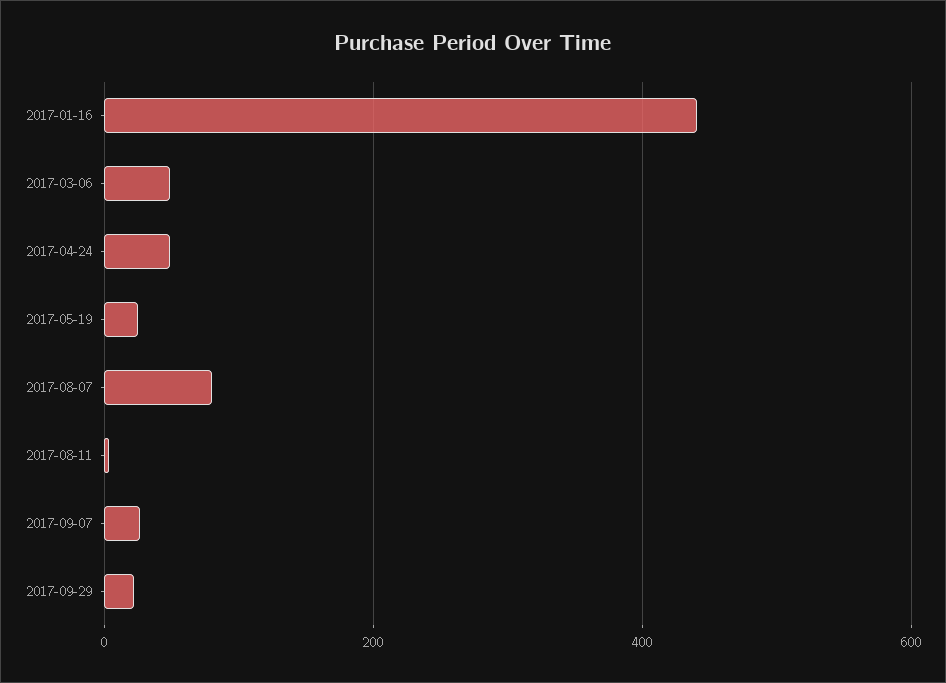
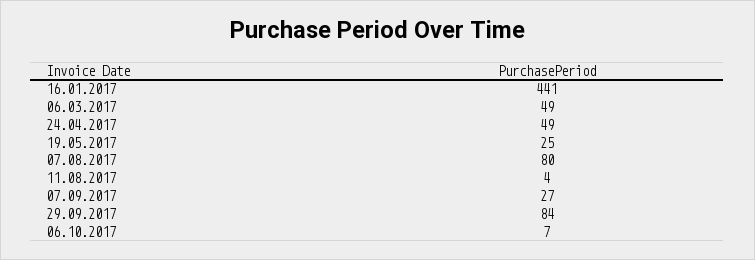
2017-09-29: 20 -> 84
06.10.2017: none -> 7

